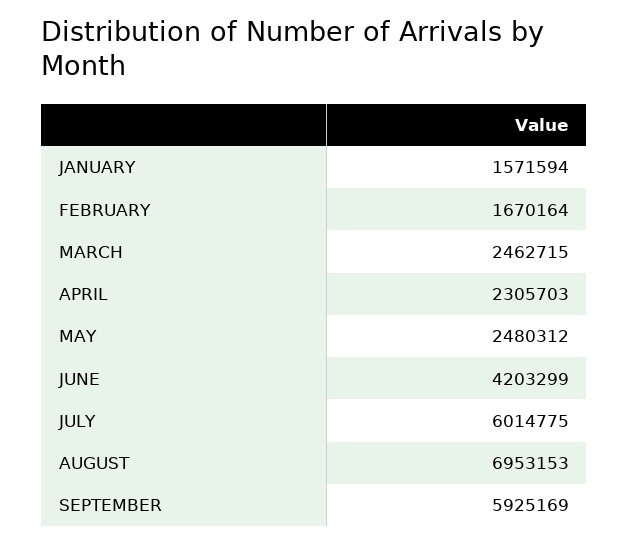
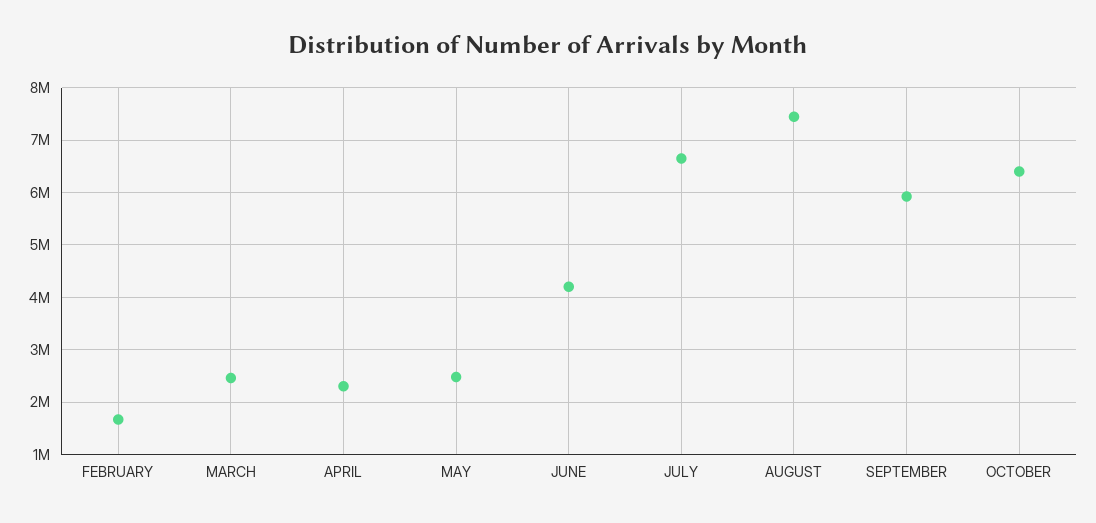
JANUARY: 1571594 -> none
JULY: 6014775 -> 6600000
AUGUST: 6953153 -> 7400000
OCTOBER: none -> 6400000

